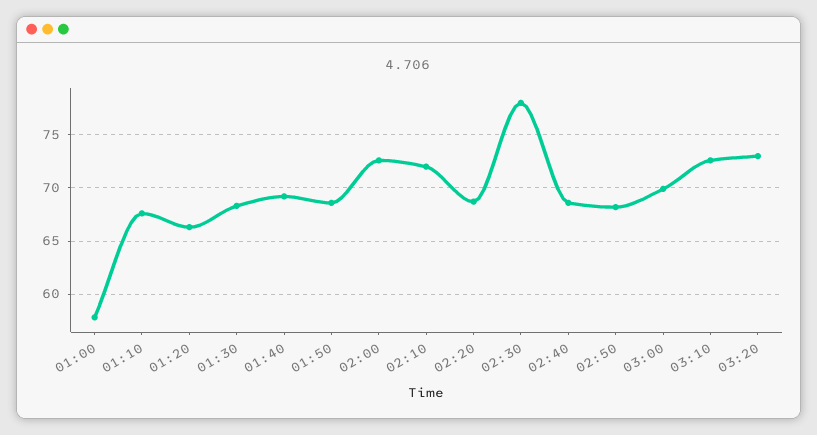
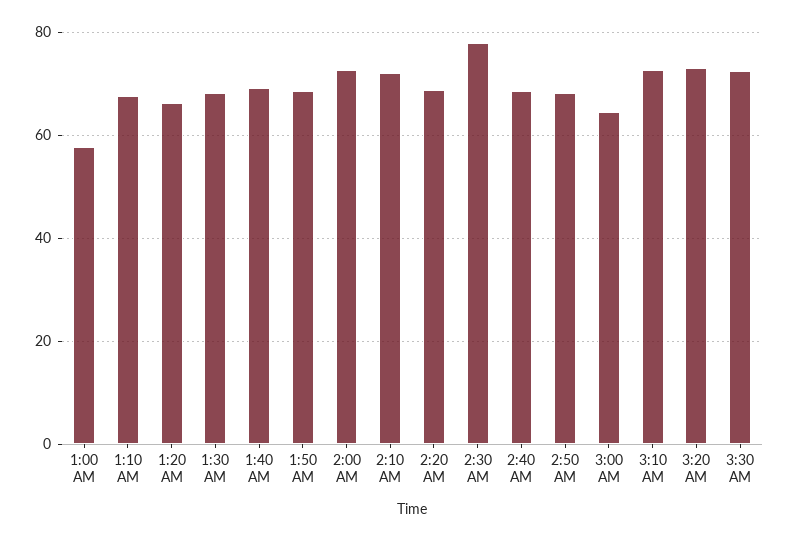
03:00: 70 -> 64
3:30 AM: none -> 72

